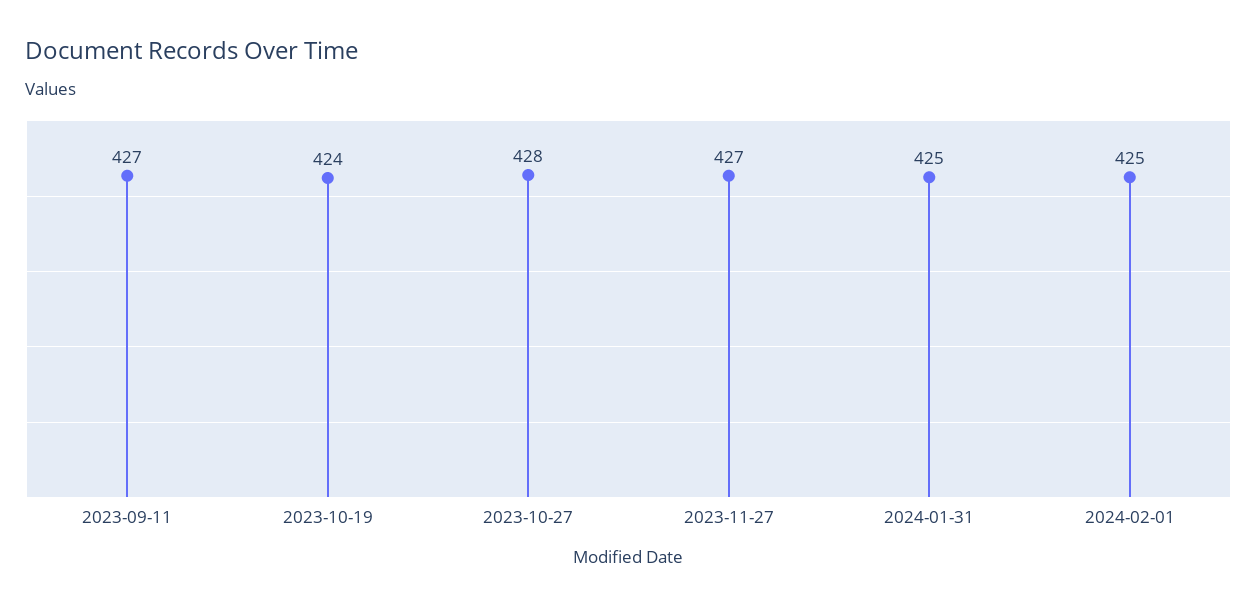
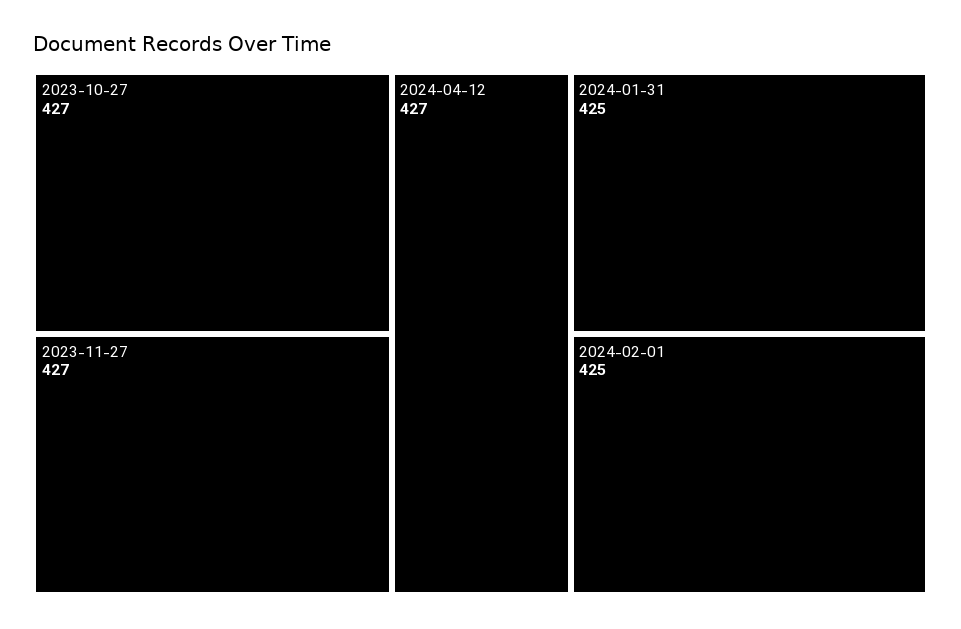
2023-09-11: 427 -> none
2023-10-19: 424 -> none
2023-10-27: 428 -> 427
2024-04-12: none -> 427

